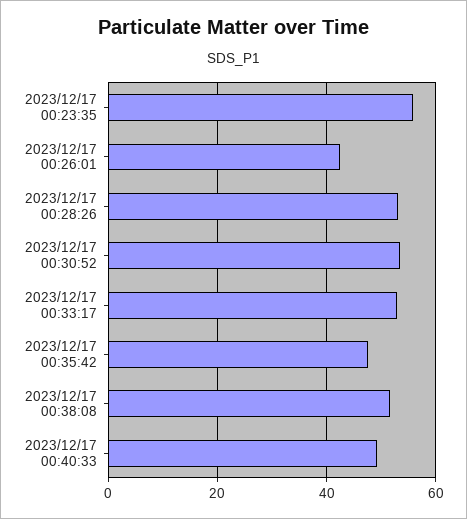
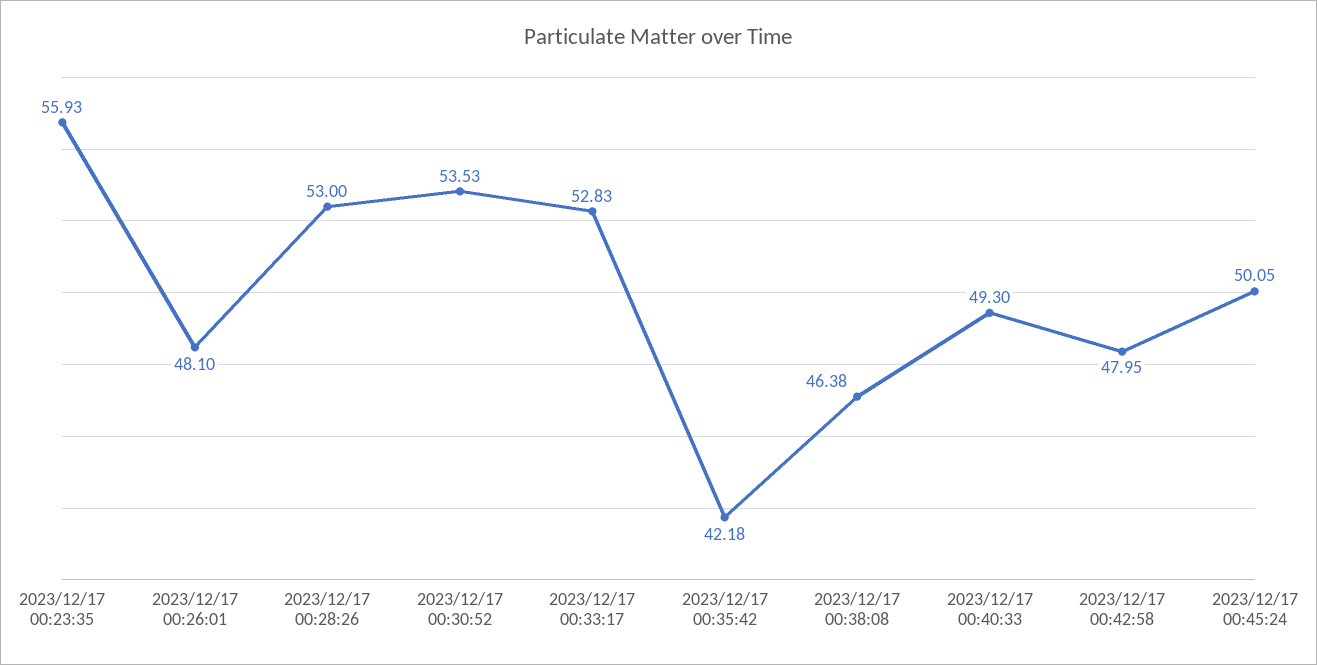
2023/12/17 00:26:01: 42 -> 48.1
2023/12/17 00:35:42: 48 -> 42.18
2023/12/17 00:38:08: 52 -> 46.38
2023/12/17 00:42:58: none -> 47.95
2023/12/17 00:45:24: none -> 50.05

